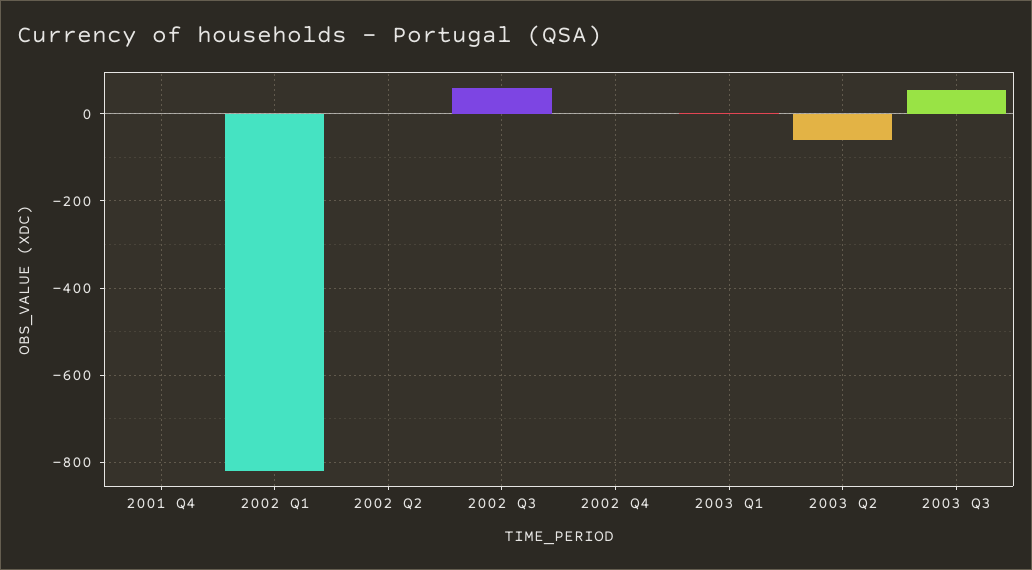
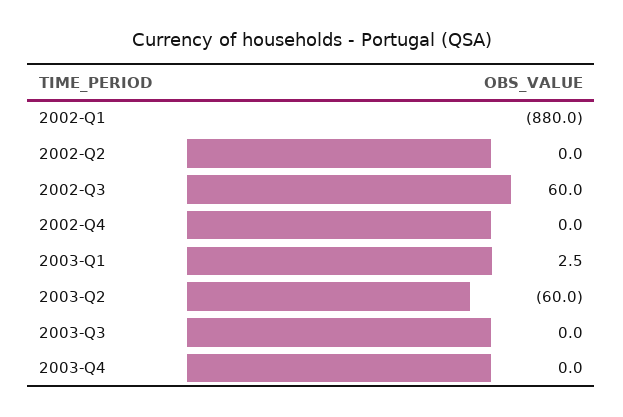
2001 Q4: 0 -> none
2002 Q1: -820 -> -880
2003 Q3: 60 -> 0
2003-Q4: none -> 0

